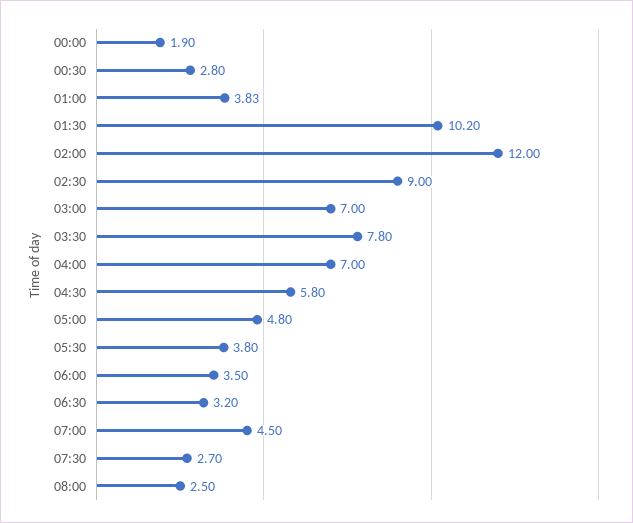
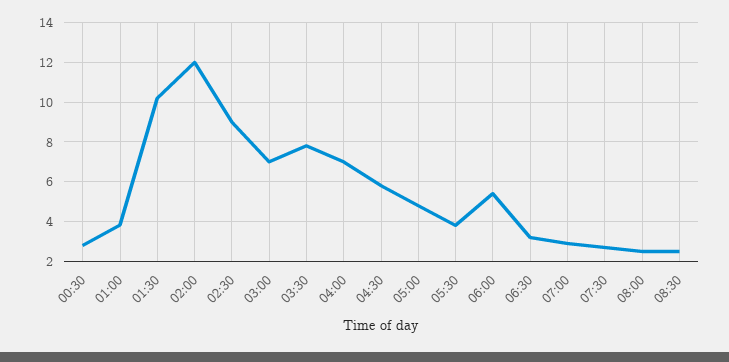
00:00: 1.9 -> none
06:00: 3.5 -> 5.5
07:00: 4.5 -> 3
08:30: none -> 2.5

